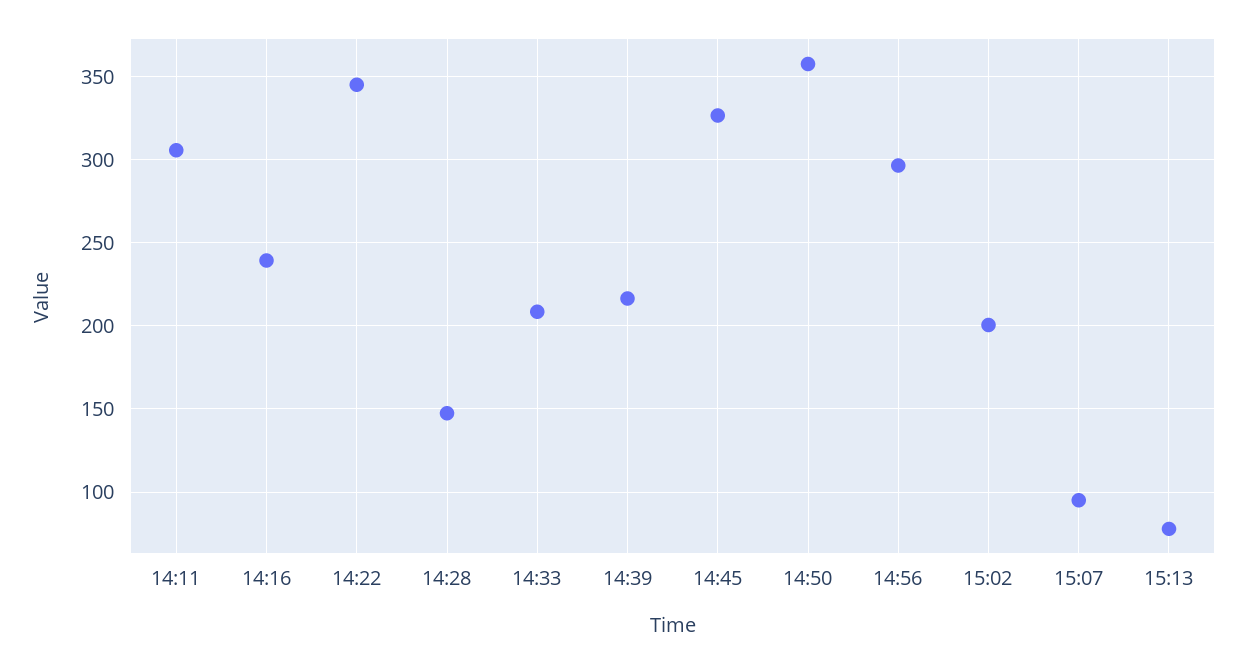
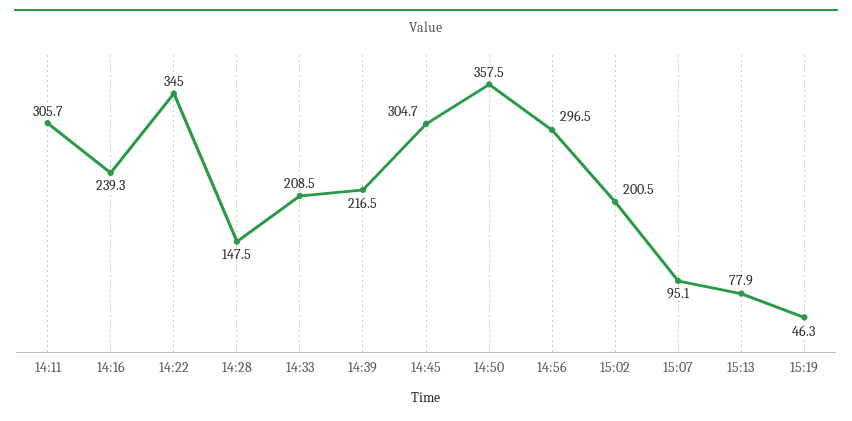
14:45: 325 -> 304.7
15:19: none -> 46.3

